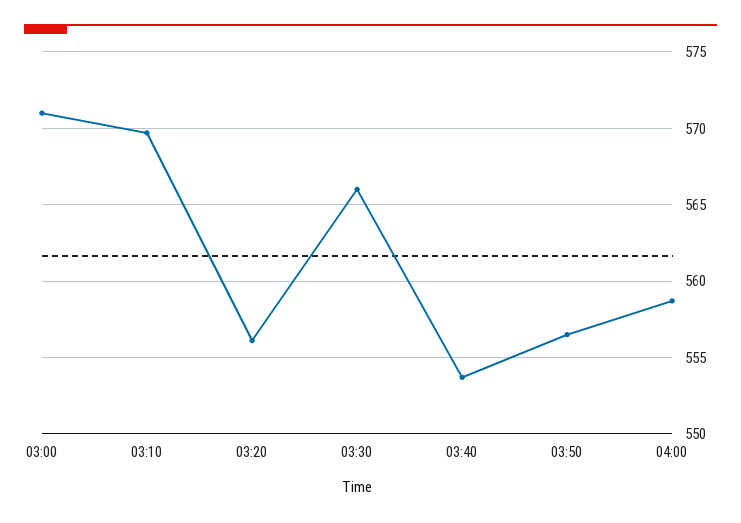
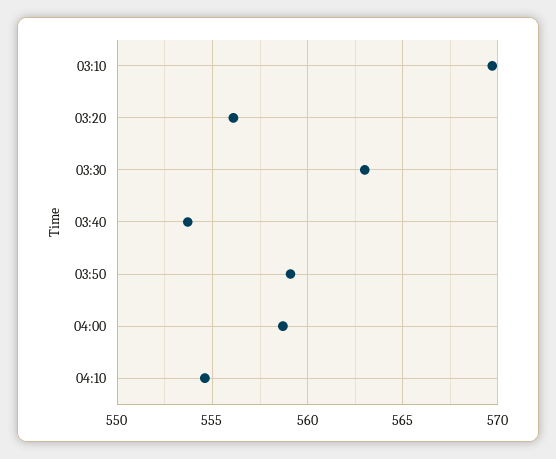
03:00: 571 -> none
03:30: 566 -> 563
03:50: 556.5 -> 559
04:10: none -> 554.5

